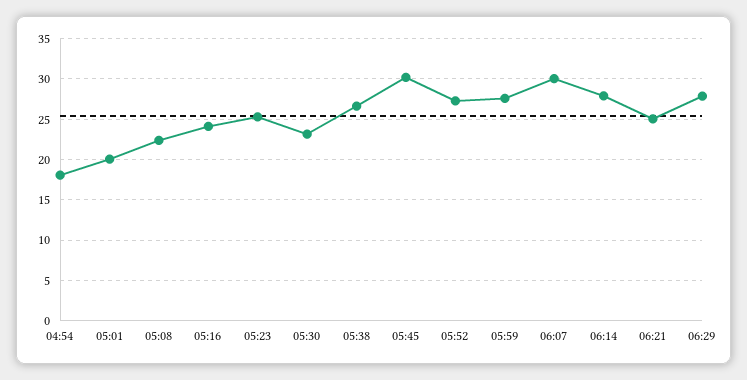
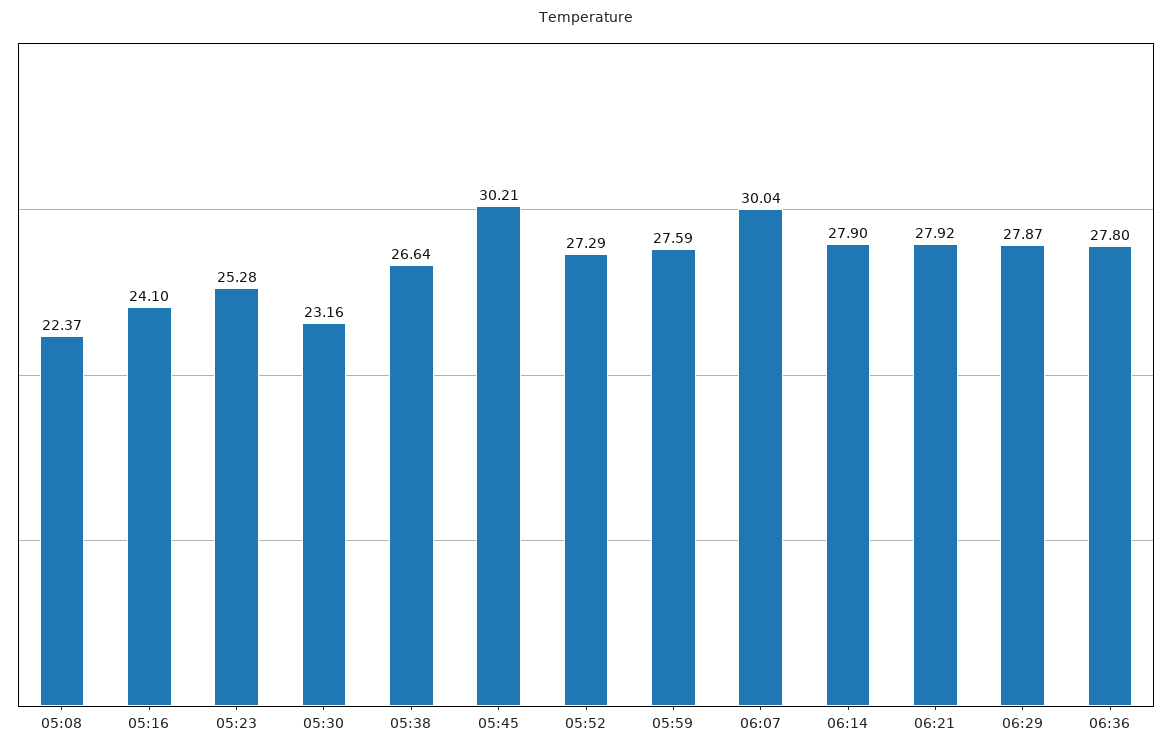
04:54: 18 -> none
05:01: 20 -> none
06:21: 25 -> 27.92
06:36: none -> 27.8

